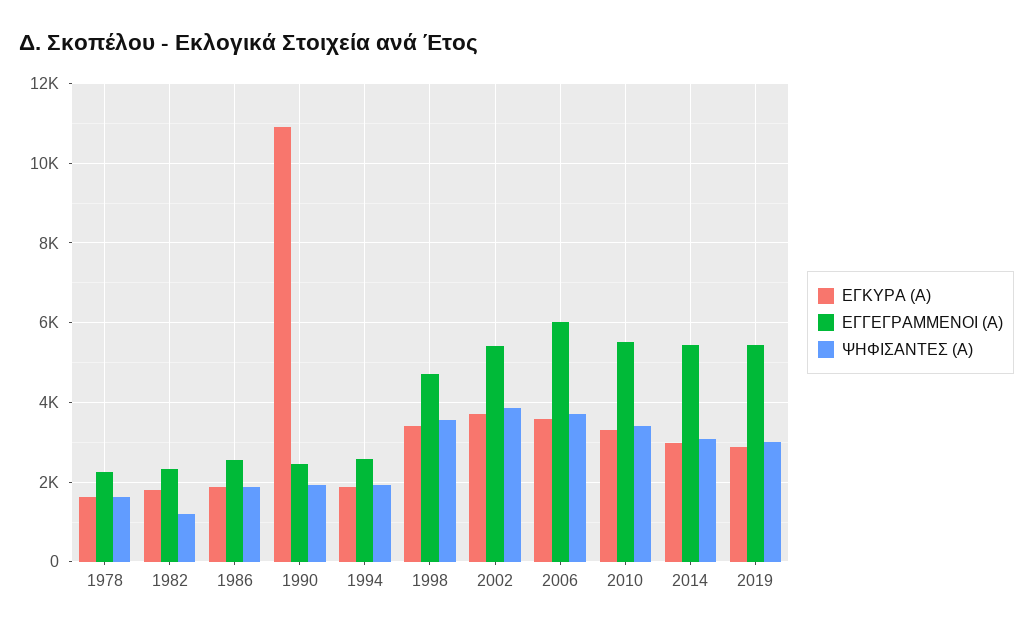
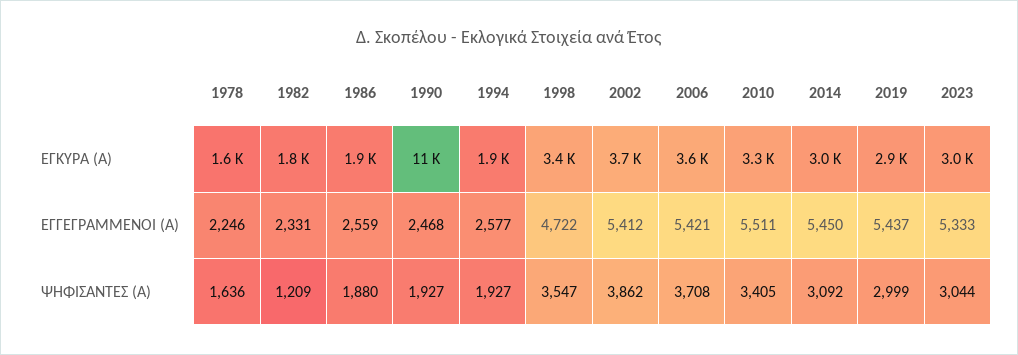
ΕΓΓΕΓΡΑΜΜΕΝΟΙ (Α), 2006: 6000 -> 5421
ΕΓΚΥΡΑ (Α), 2023: none -> 3000
ΕΓΓΕΓΡΑΜΜΕΝΟΙ (Α), 2023: none -> 5333
ΨΗΦΙΣΑΝΤΕΣ (Α), 2023: none -> 3044

